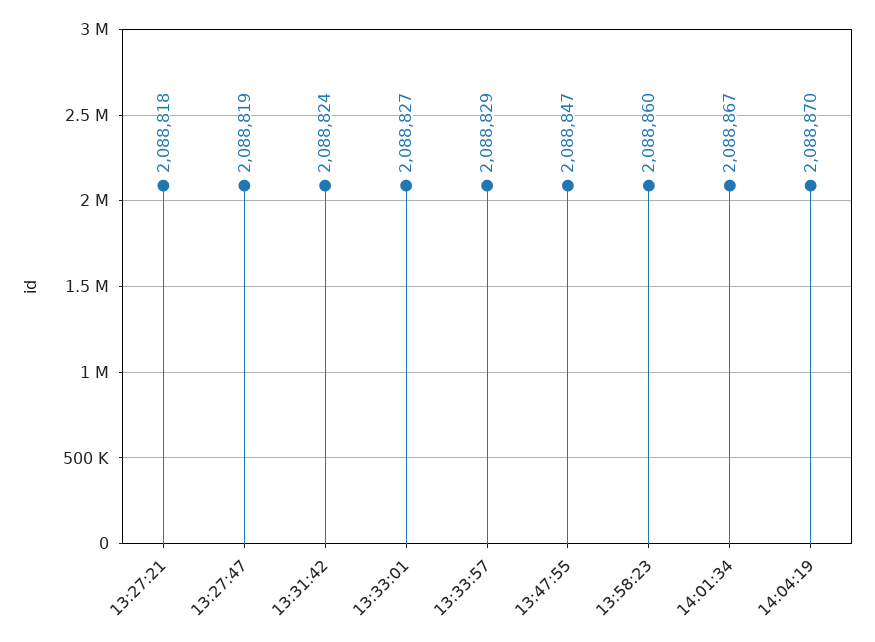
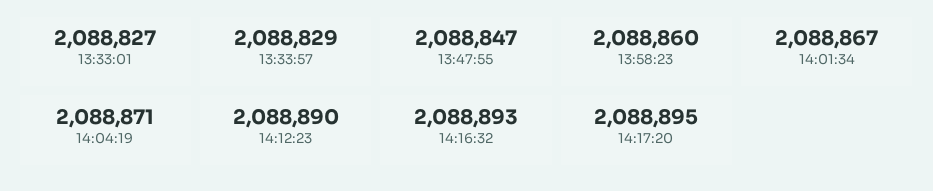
13:27:21: 2088818 -> none
13:27:47: 2088819 -> none
13:31:42: 2088824 -> none
14:04:19: 2088870 -> 2088871
14:12:23: none -> 2088890
14:16:32: none -> 2088893
14:17:20: none -> 2088895

